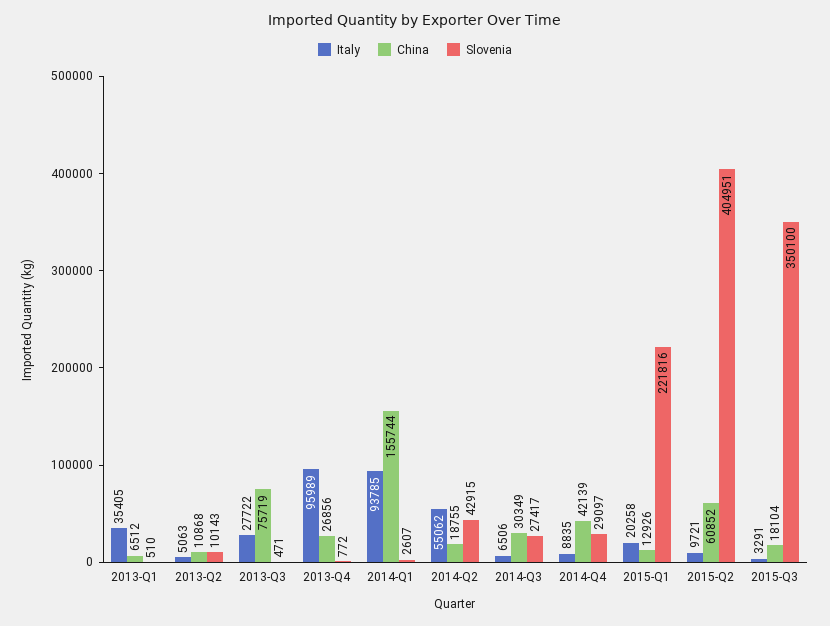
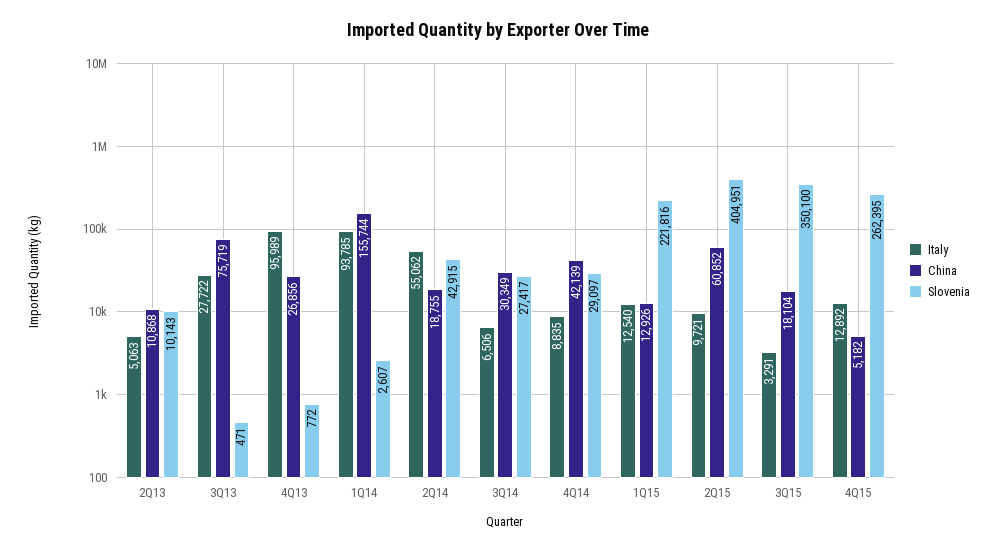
Italy, 2013-Q1: 35405 -> none
China, 2013-Q1: 6512 -> none
Slovenia, 2013-Q1: 510 -> none
Italy, 2015-Q1: 20258 -> 12540
Italy, 4Q15: none -> 12892
China, 4Q15: none -> 5182
Slovenia, 4Q15: none -> 262395

